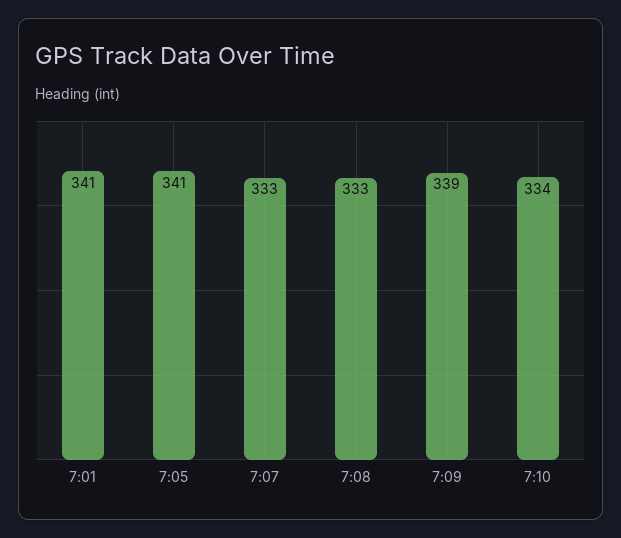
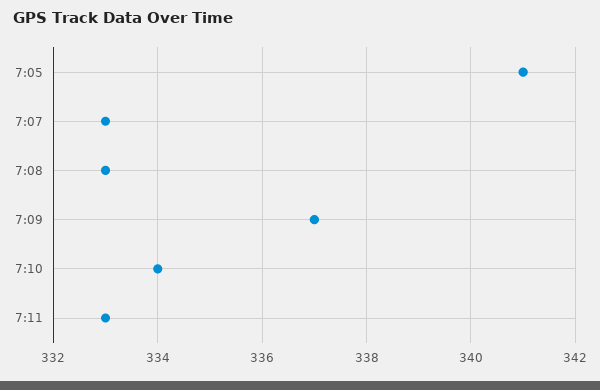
7:01: 341 -> none
7:09: 339 -> 337
7:11: none -> 333

